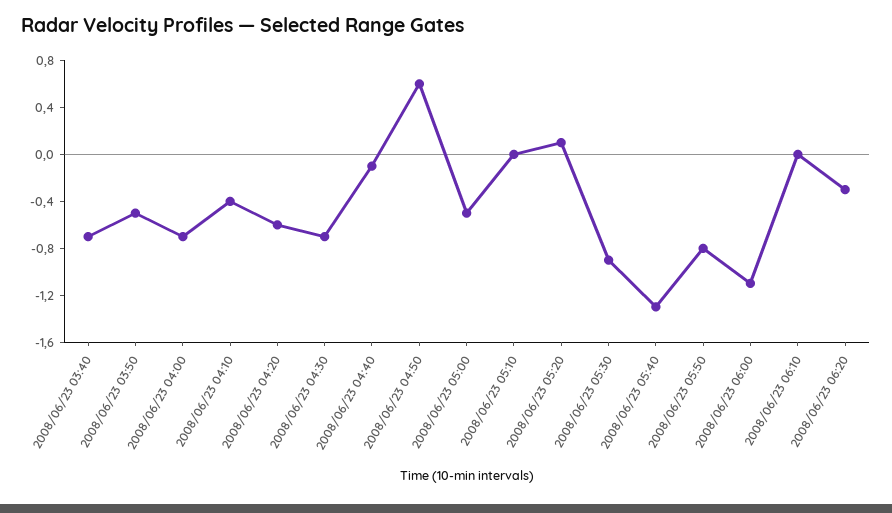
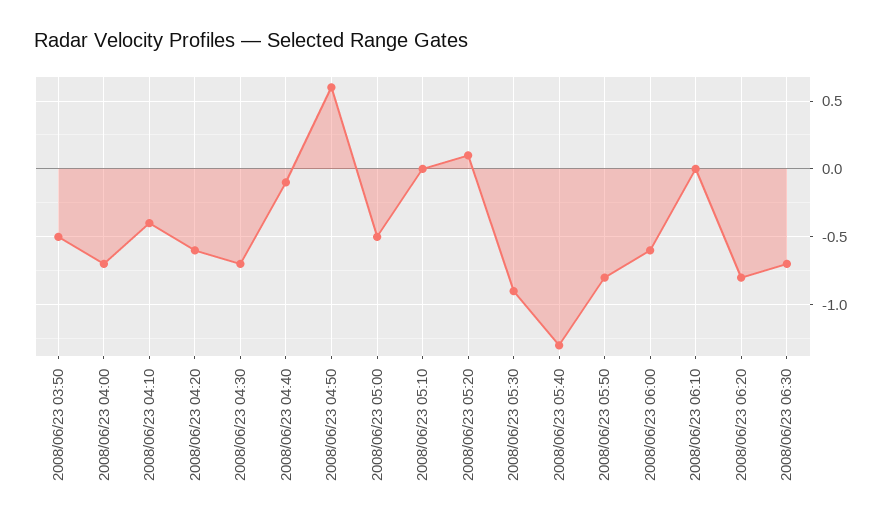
2008/06/23 03:40: -0.7 -> none
2008/06/23 06:00: -1.1 -> -0.6
2008/06/23 06:20: -0.3 -> -0.8
2008/06/23 06:30: none -> -0.7

